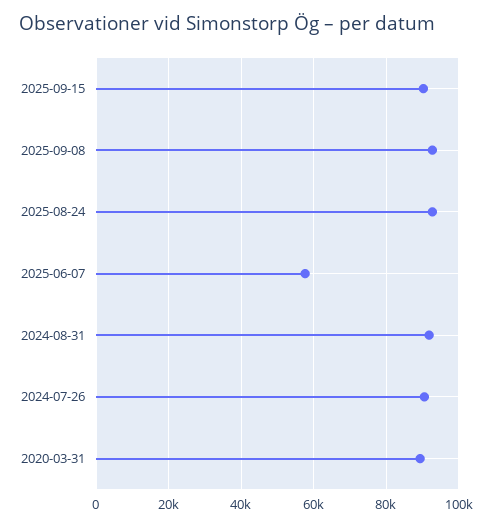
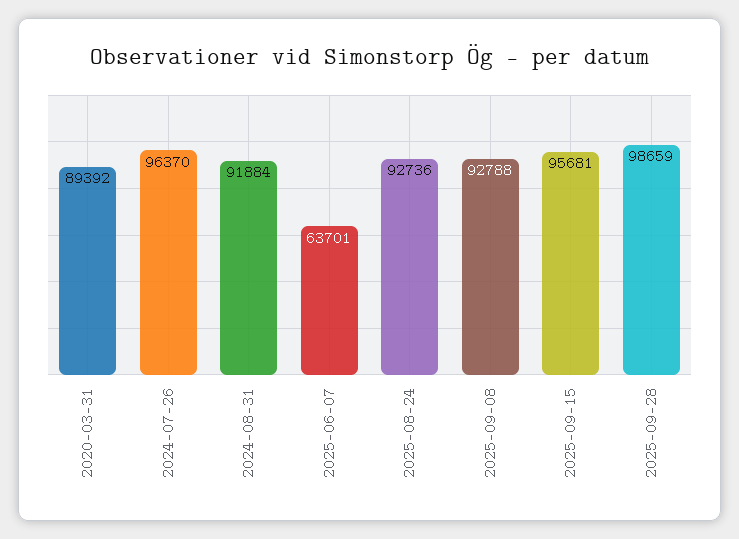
2025-09-15: 90000 -> 95681
2025-06-07: 58000 -> 63701
2024-07-26: 90000 -> 96370
2025-09-28: none -> 98659

